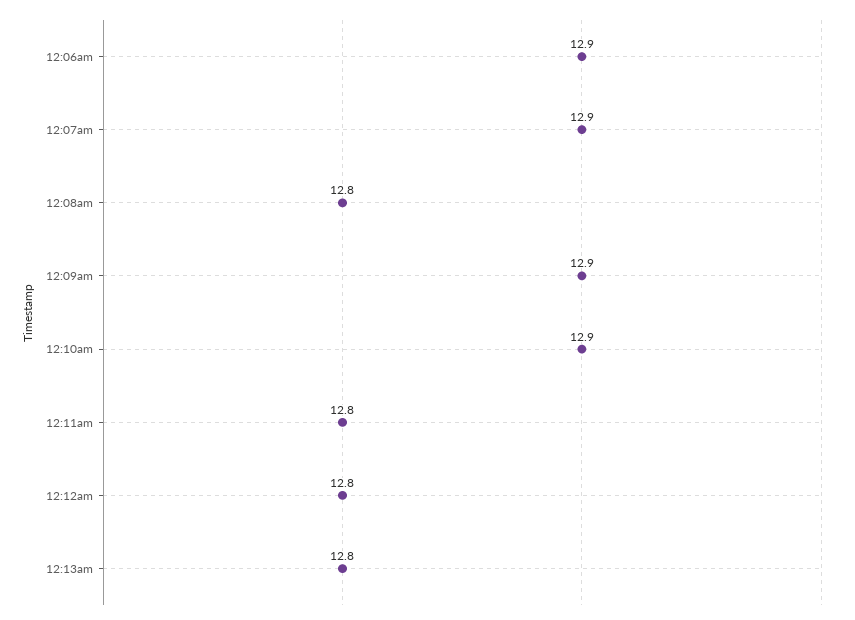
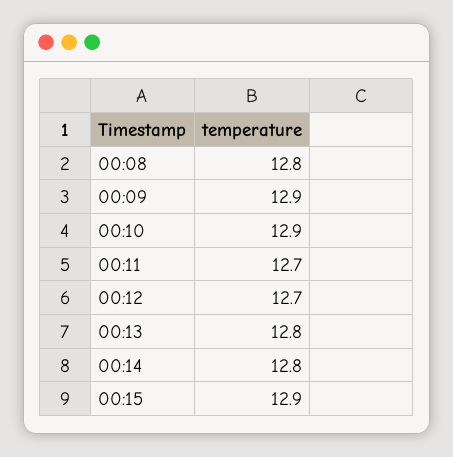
12:06am: 12.9 -> none
12:07am: 12.9 -> none
12:11am: 12.8 -> 12.7
12:12am: 12.8 -> 12.7
00:14: none -> 12.8
00:15: none -> 12.9

